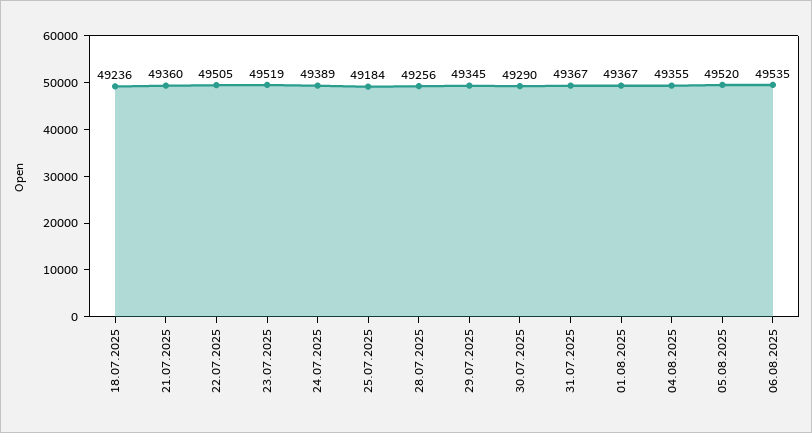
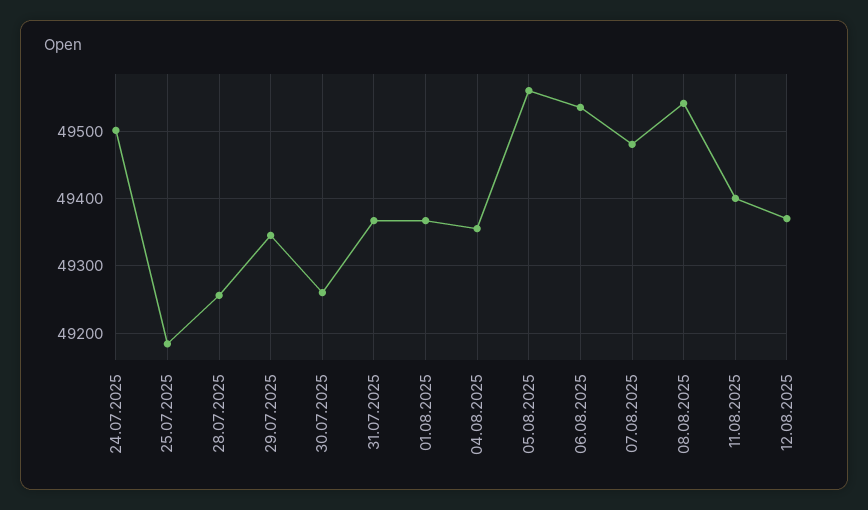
18.07.2025: 49236 -> none
21.07.2025: 49360 -> none
22.07.2025: 49505 -> none
23.07.2025: 49519 -> none
24.07.2025: 49389 -> 49500
30.07.2025: 49290 -> 49260
05.08.2025: 49520 -> 49560
07.08.2025: none -> 49480
08.08.2025: none -> 49540
11.08.2025: none -> 49400
12.08.2025: none -> 49370

